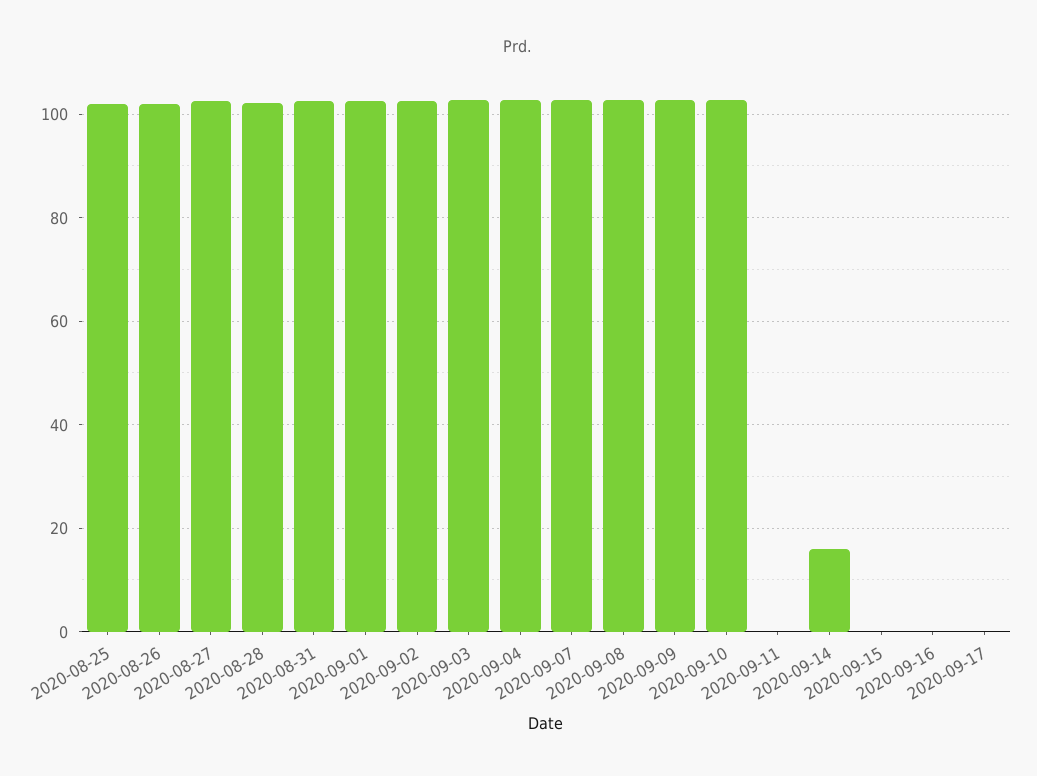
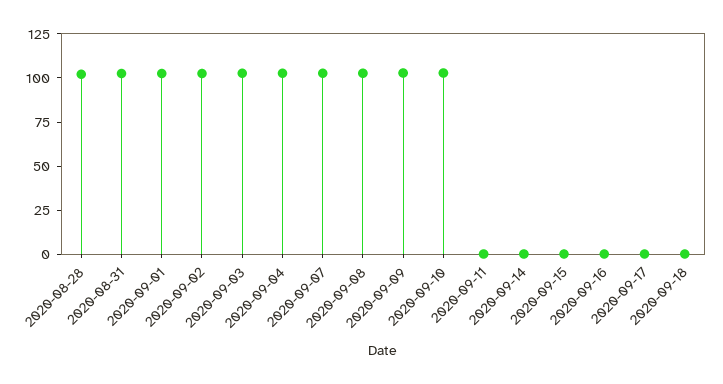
2020-08-25: 102 -> none
2020-08-26: 102 -> none
2020-08-27: 102 -> none
2020-09-14: 16 -> 0
2020-09-18: none -> 0

